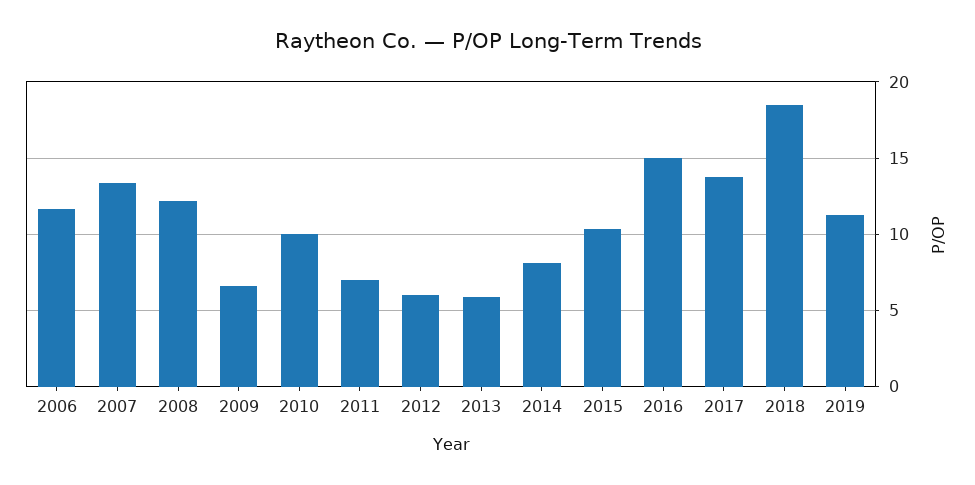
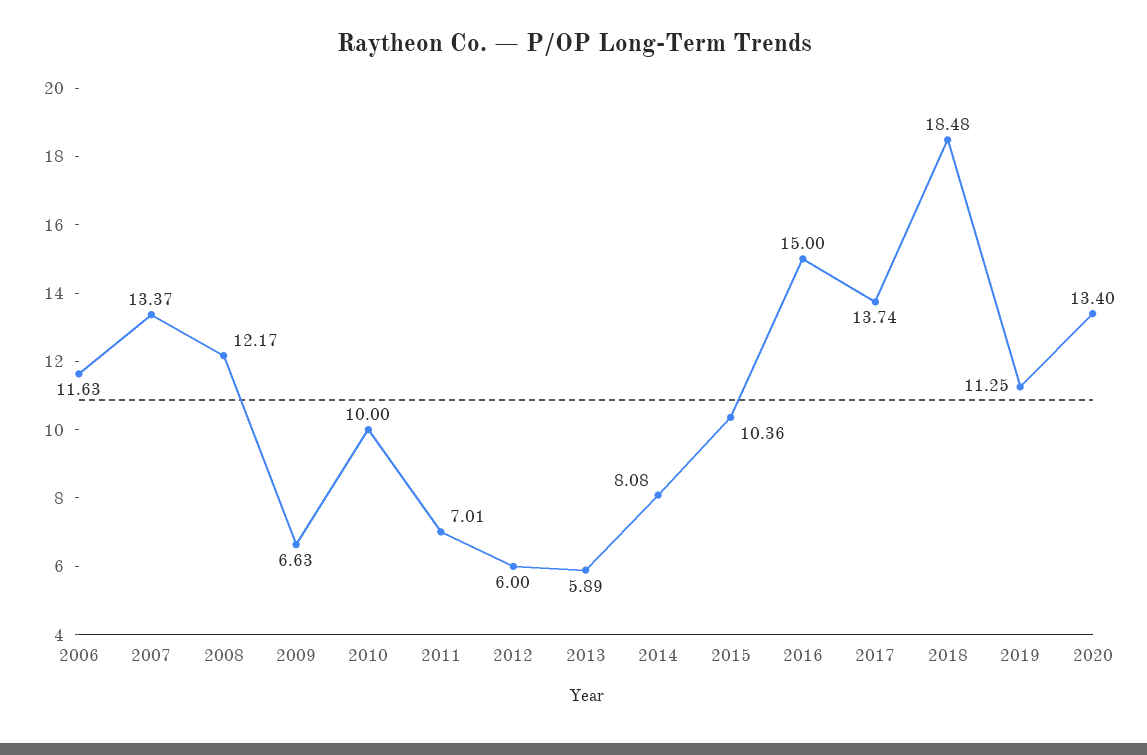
2020: none -> 13.4

